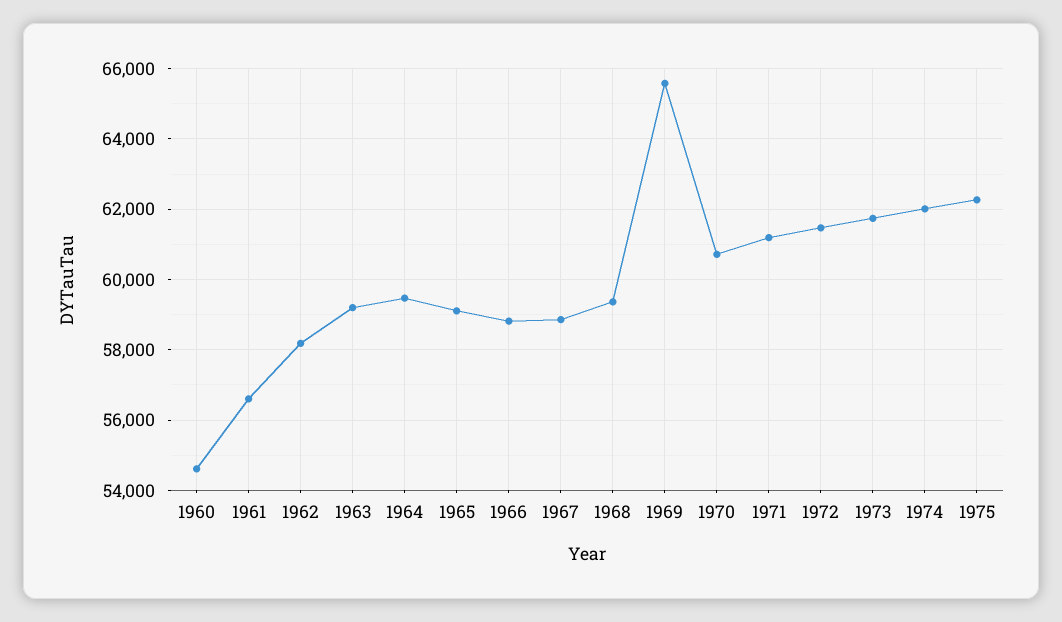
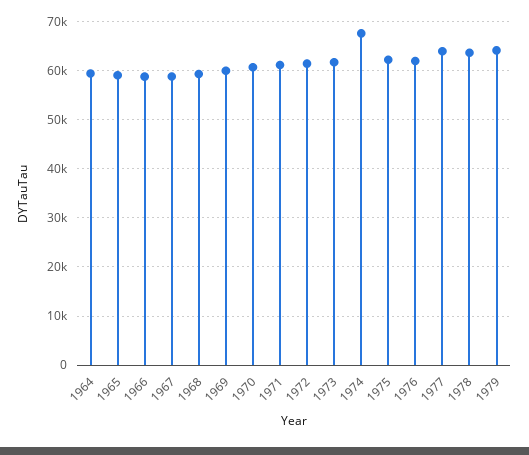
1960: 54600 -> none
1961: 56600 -> none
1962: 58200 -> none
1963: 59200 -> none
1969: 65600 -> 60000
1974: 62000 -> 68000
1976: none -> 62000
1977: none -> 64000
1978: none -> 64000
1979: none -> 64000

